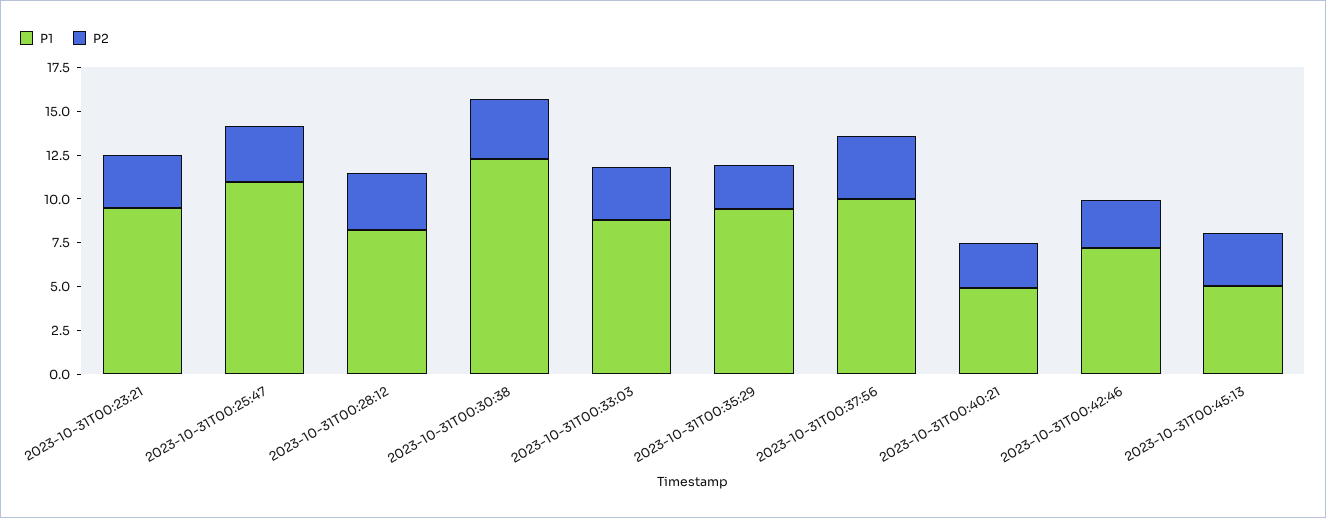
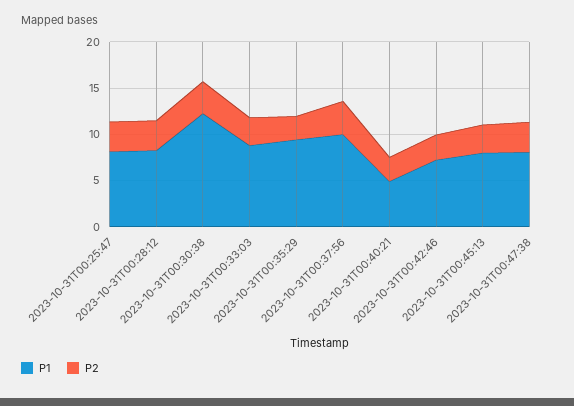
P1, 2023-10-31T00:23:21: 9.5 -> none
P2, 2023-10-31T00:23:21: 3 -> none
P1, 2023-10-31T00:25:47: 11 -> 8
P1, 2023-10-31T00:45:13: 5 -> 8
P1, 2023-10-31T00:47:38: none -> 8
P2, 2023-10-31T00:47:38: none -> 3

